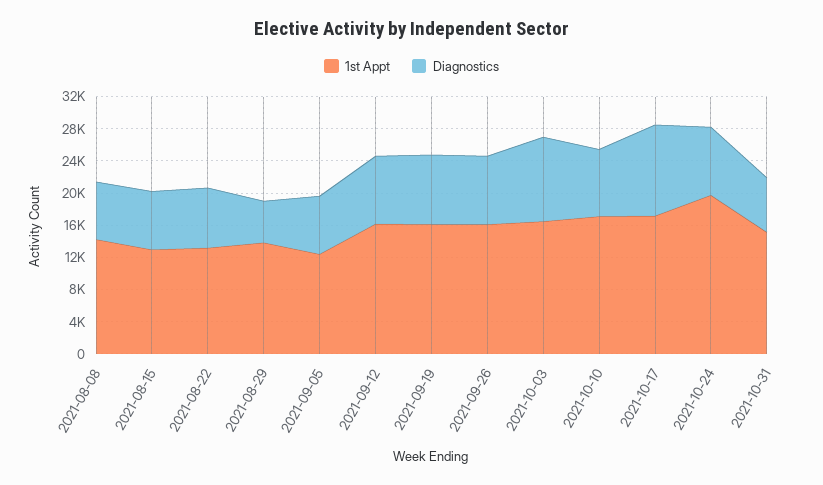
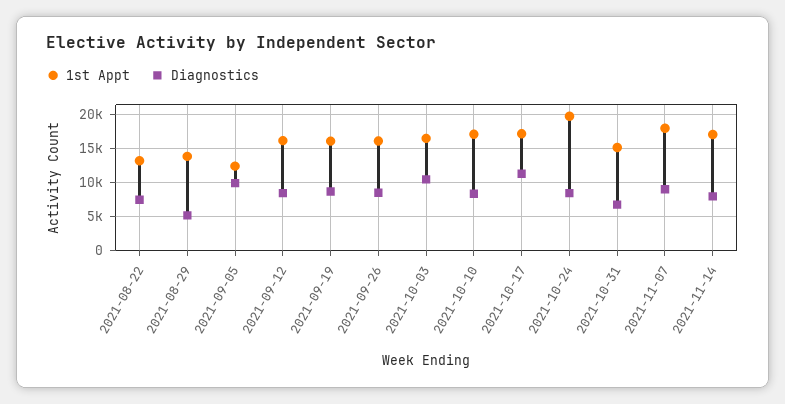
1st Appt, 2021-08-08: 14000 -> none
Diagnostics, 2021-08-08: 7000 -> none
1st Appt, 2021-08-15: 13000 -> none
Diagnostics, 2021-08-15: 7000 -> none
Diagnostics, 2021-09-05: 7000 -> 10000
1st Appt, 2021-11-07: none -> 18000
Diagnostics, 2021-11-07: none -> 9000
1st Appt, 2021-11-14: none -> 17000
Diagnostics, 2021-11-14: none -> 8000

